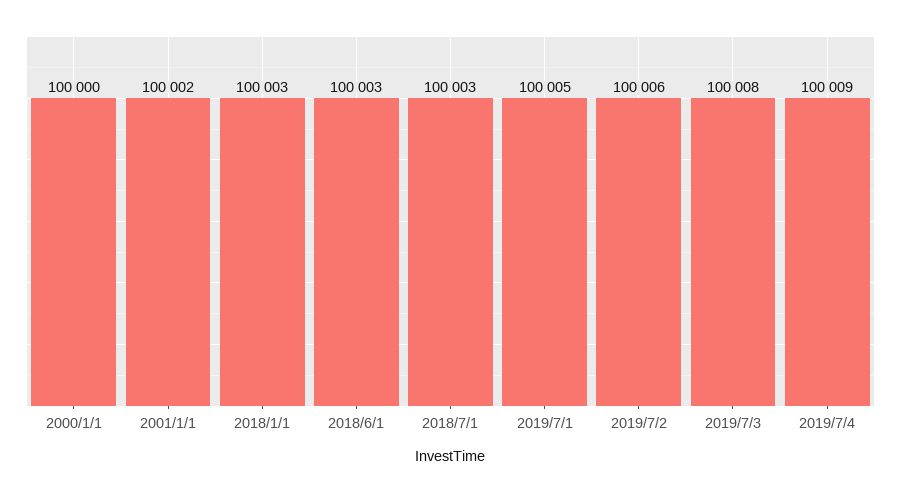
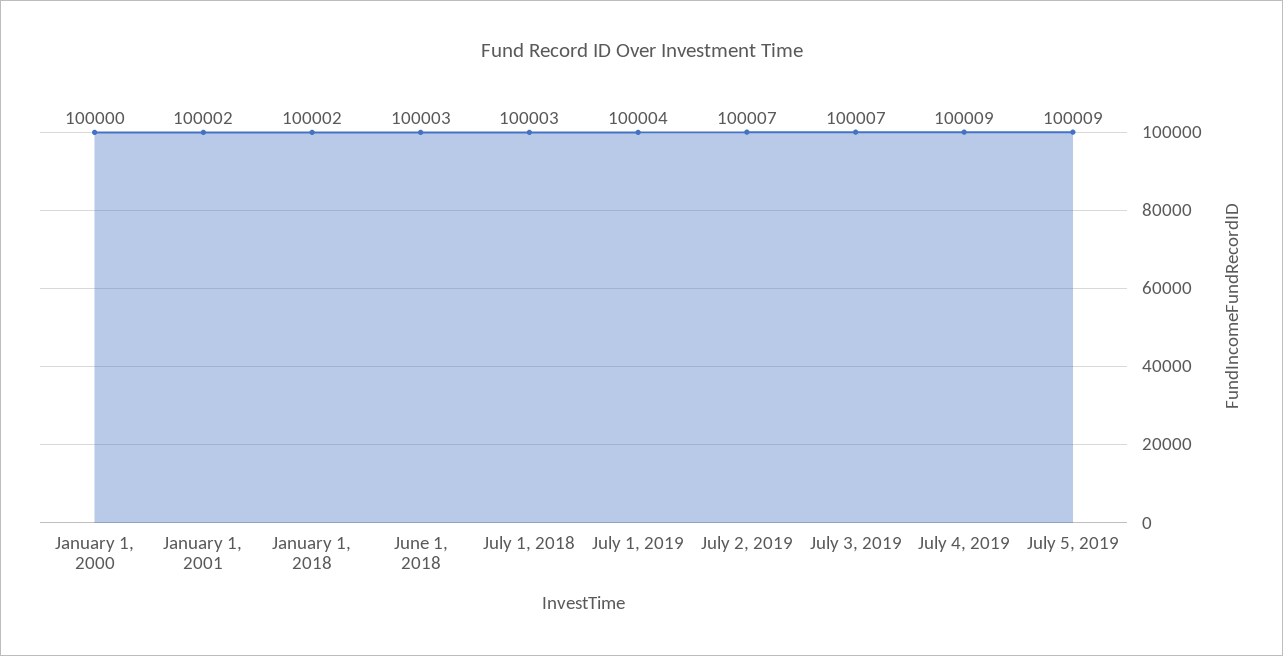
2018/1/1: 100003 -> 100002
2019/7/1: 100005 -> 100004
2019/7/2: 100006 -> 100007
2019/7/3: 100008 -> 100007
July 5, 2019: none -> 100009

